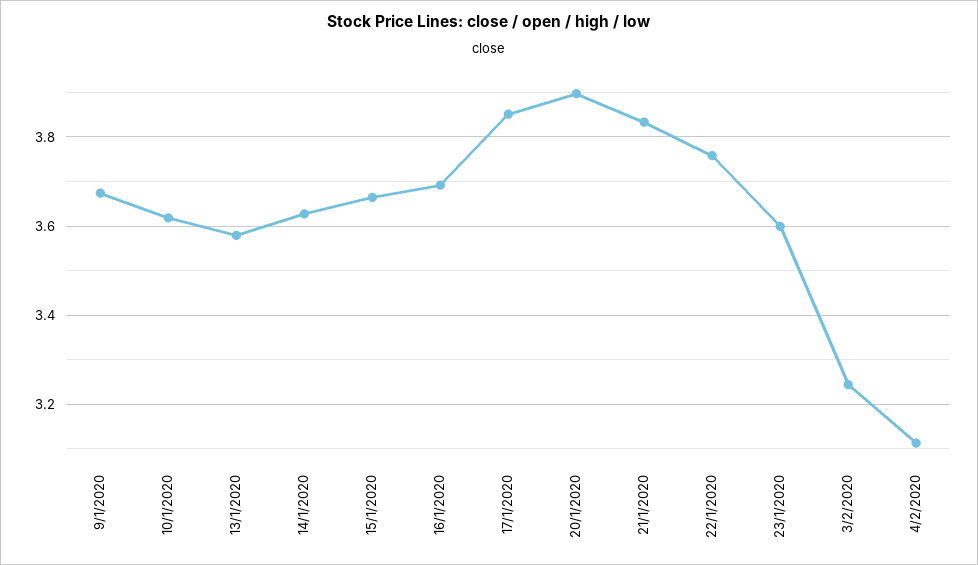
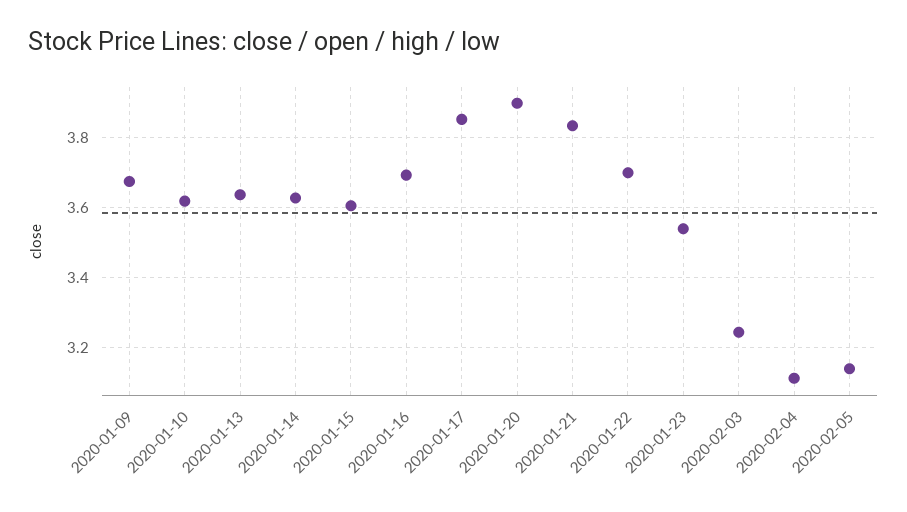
13/1/2020: 3.58 -> 3.64
15/1/2020: 3.66 -> 3.6
22/1/2020: 3.76 -> 3.7
23/1/2020: 3.6 -> 3.54
2020-02-05: none -> 3.14

